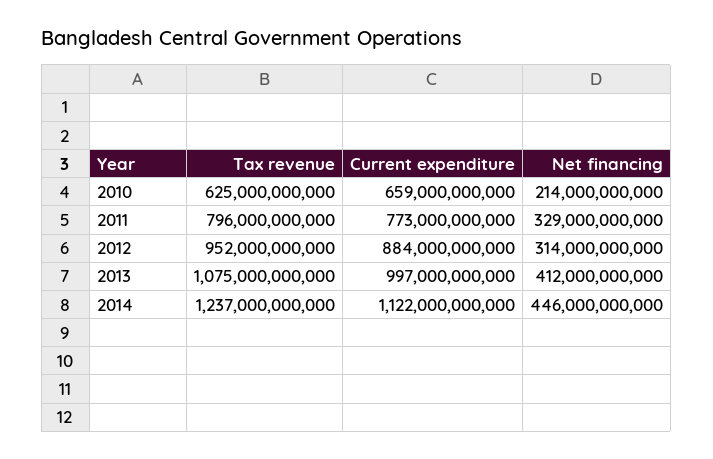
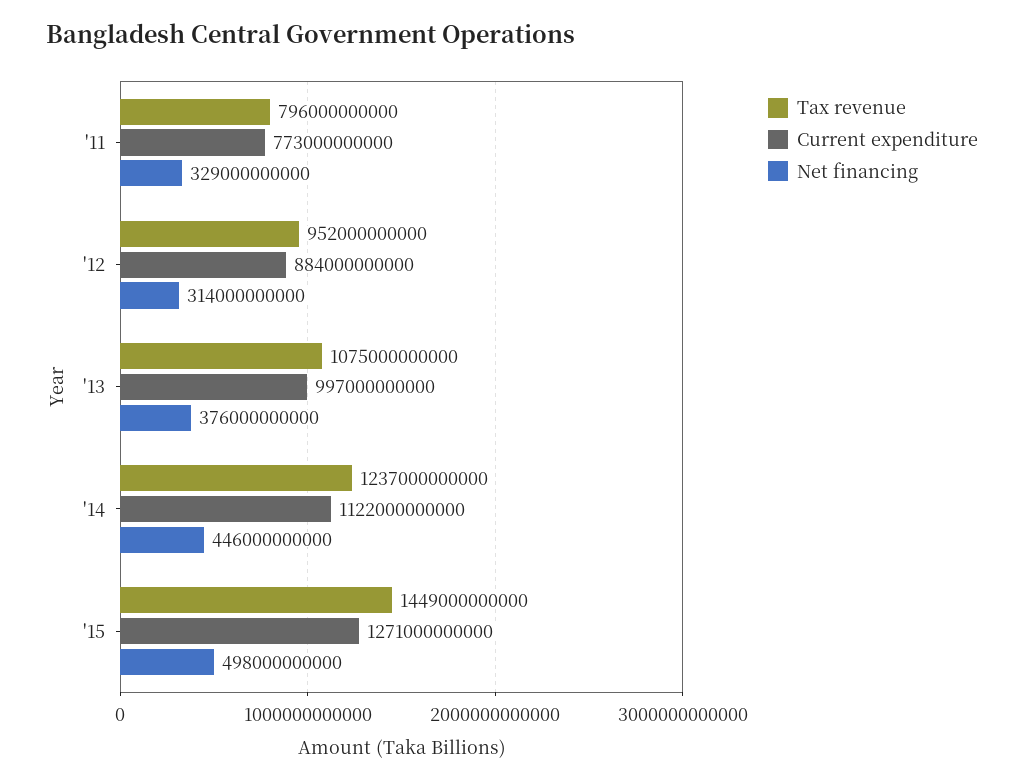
Tax revenue, 2010: 625000000000 -> none
Current expenditure, 2010: 659000000000 -> none
Net financing, 2010: 214000000000 -> none
Net financing, 2013: 412000000000 -> 376000000000
Tax revenue, '15: none -> 1449000000000
Current expenditure, '15: none -> 1271000000000
Net financing, '15: none -> 498000000000

